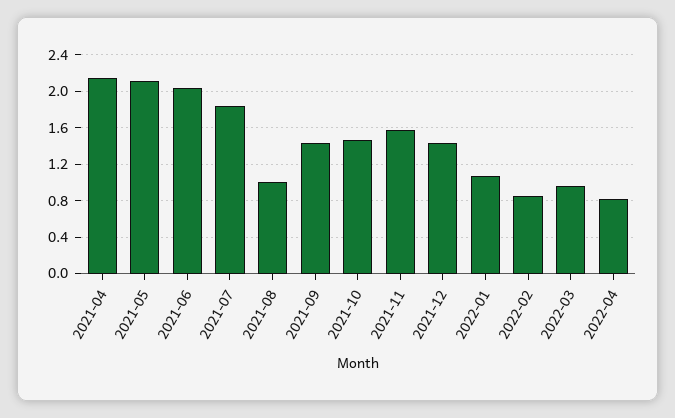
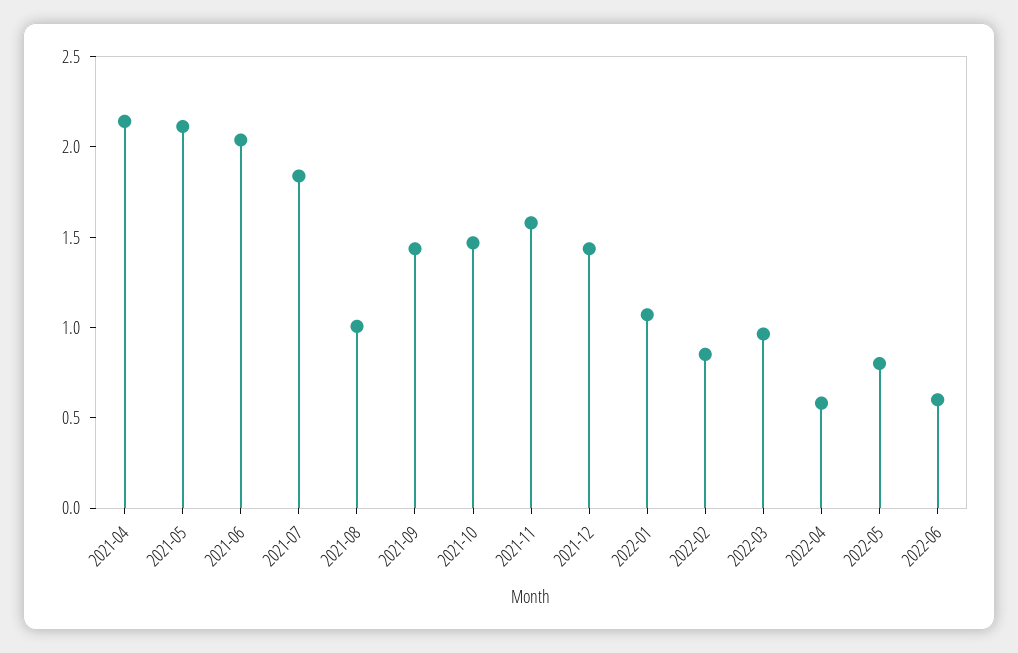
2022-04: 0.8 -> 0.6
2022-05: none -> 0.8
2022-06: none -> 0.6

